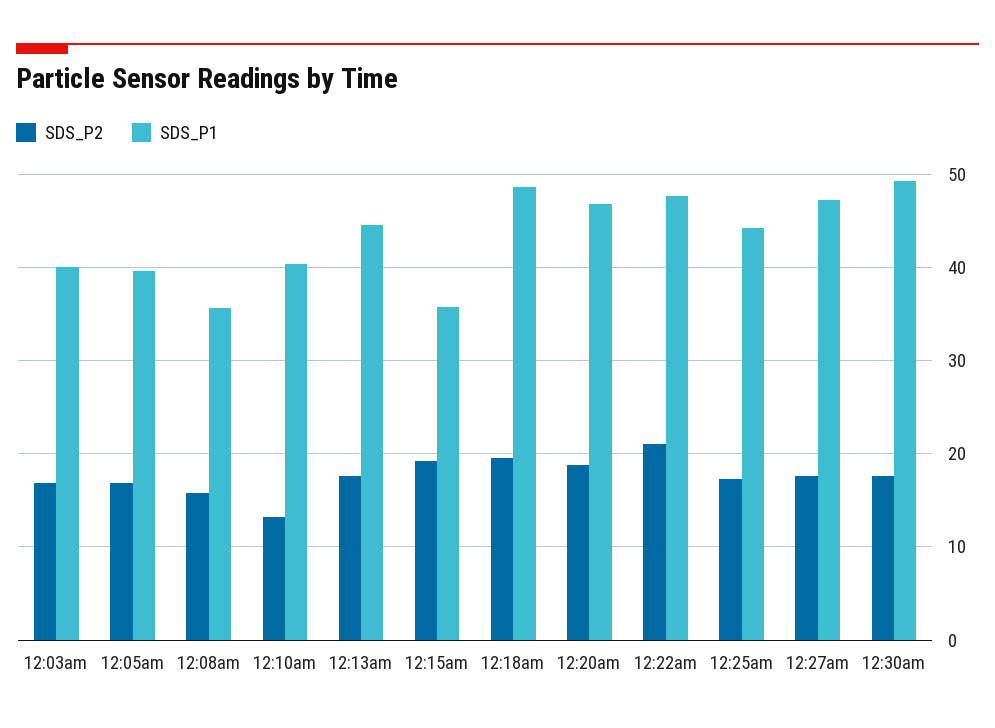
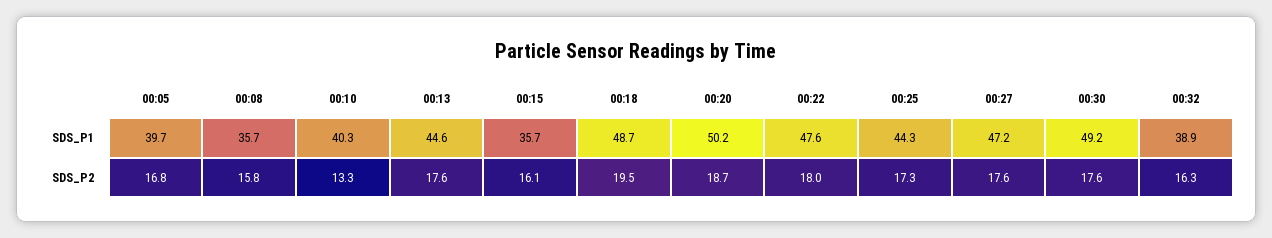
SDS_P2, 12:03am: 17 -> none
SDS_P1, 12:03am: 40 -> none
SDS_P2, 12:15am: 19 -> 16.1
SDS_P1, 12:20am: 47 -> 50.2
SDS_P2, 12:22am: 21 -> 18
SDS_P1, 00:32: none -> 38.9
SDS_P2, 00:32: none -> 16.3

